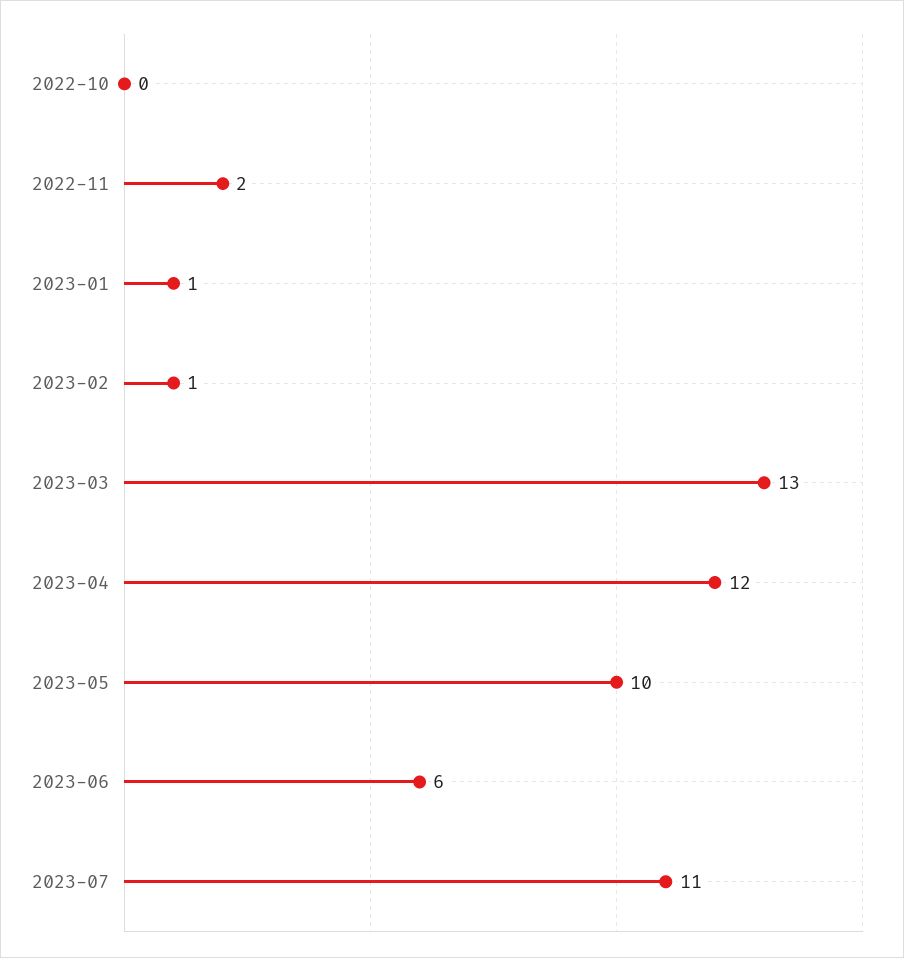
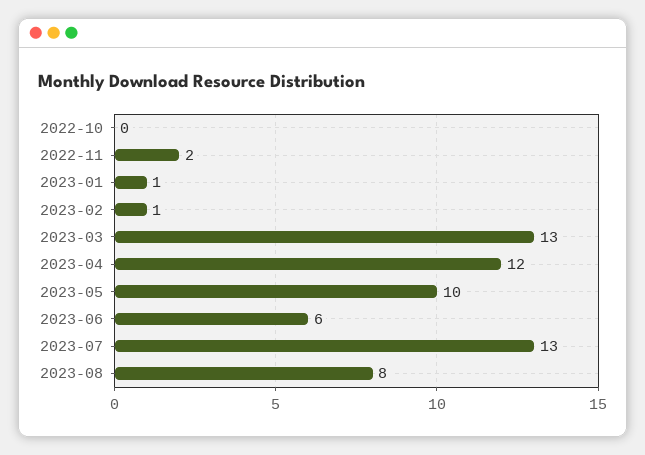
2023-07: 11 -> 13
2023-08: none -> 8

